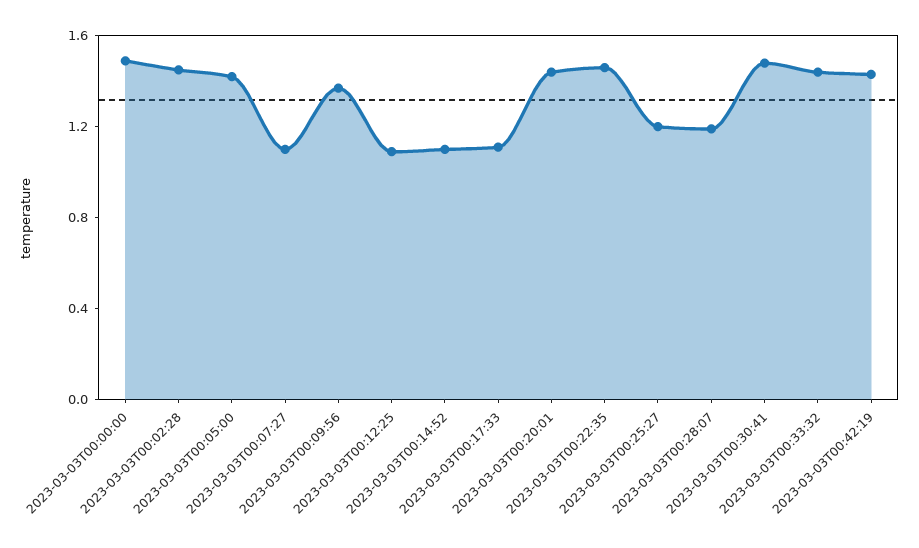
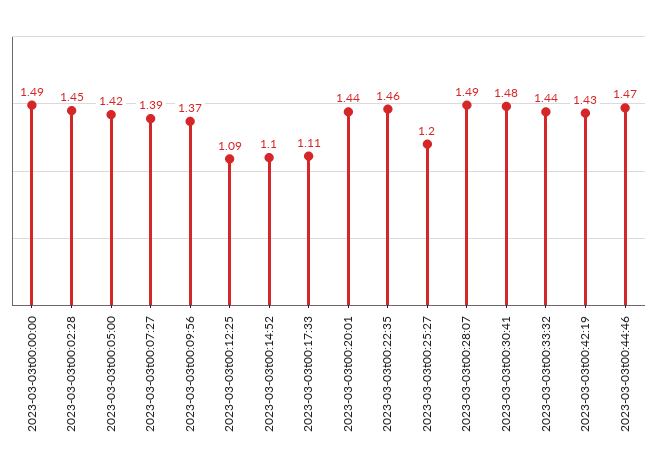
2023-03-03T00:07:27: 1.1 -> 1.39
2023-03-03T00:28:07: 1.2 -> 1.49
2023-03-03t00:44:46: none -> 1.47

